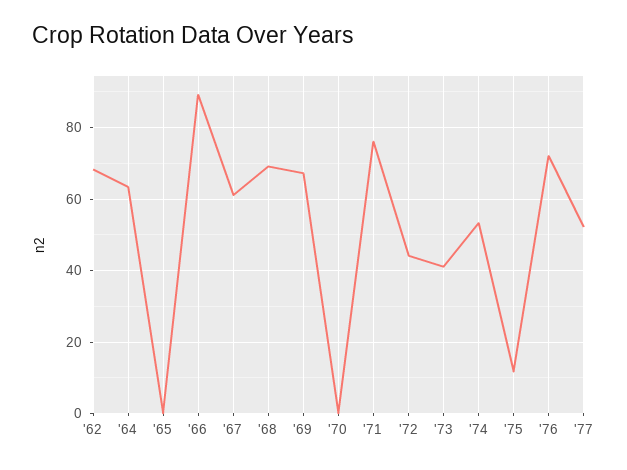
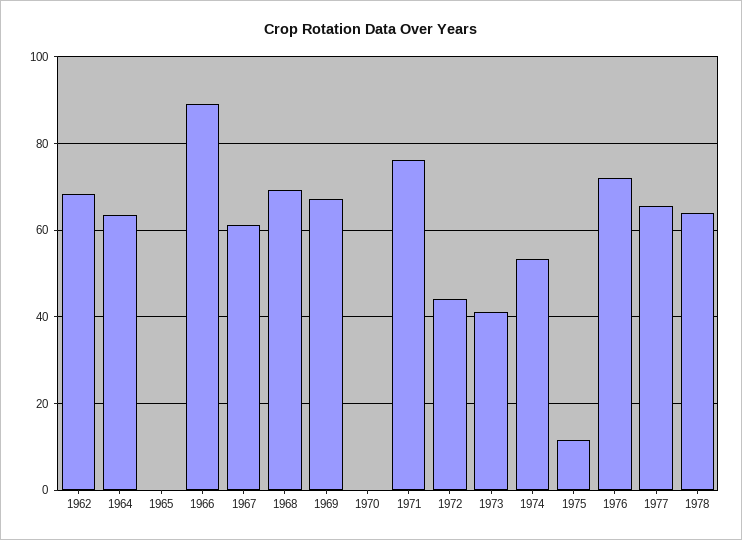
'77: 52 -> 66
1978: none -> 64

